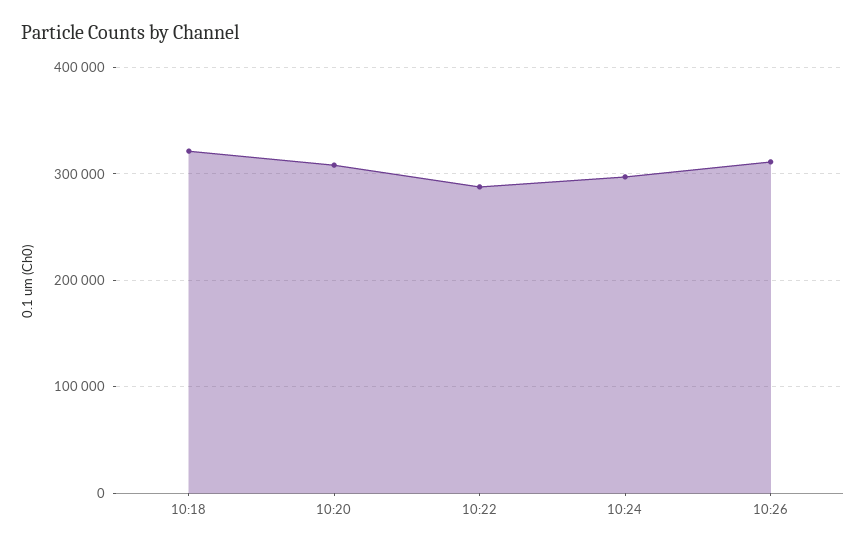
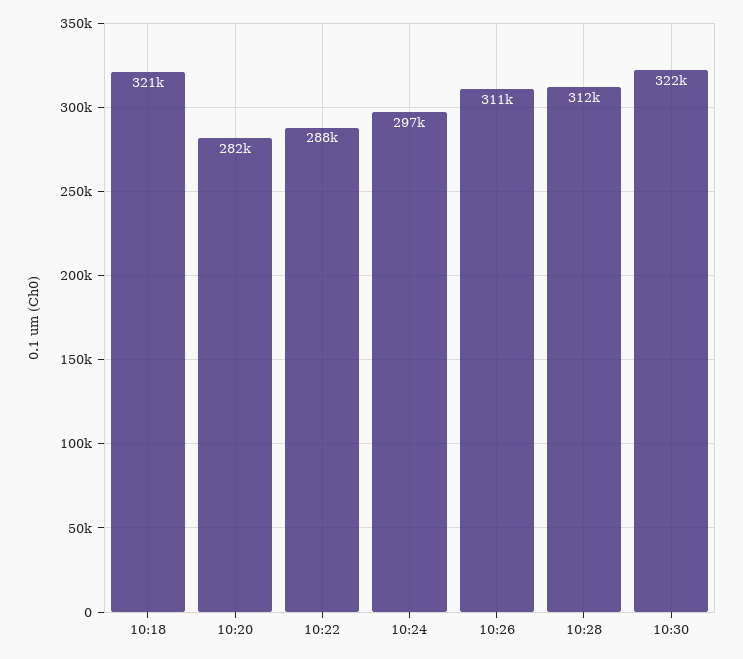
10:20: 310000 -> 282000
10:28: none -> 312000
10:30: none -> 322000

